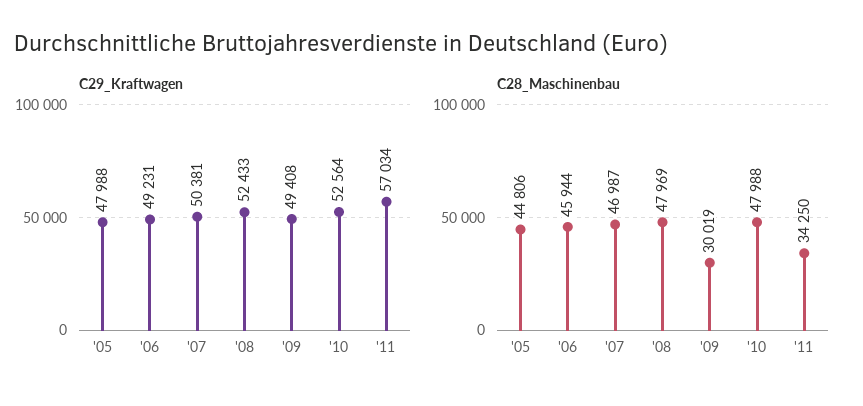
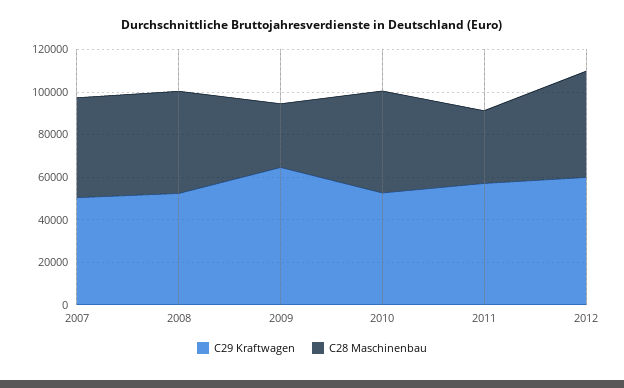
C29_Kraftwagen, '05: 47988 -> none
C29_Kraftwagen, '06: 49231 -> none
C29_Kraftwagen, '09: 49408 -> 65000
C28_Maschinenbau, '05: 44806 -> none
C28_Maschinenbau, '06: 45944 -> none
C29_Kraftwagen, 2012: none -> 60000
C28_Maschinenbau, 2012: none -> 50000

